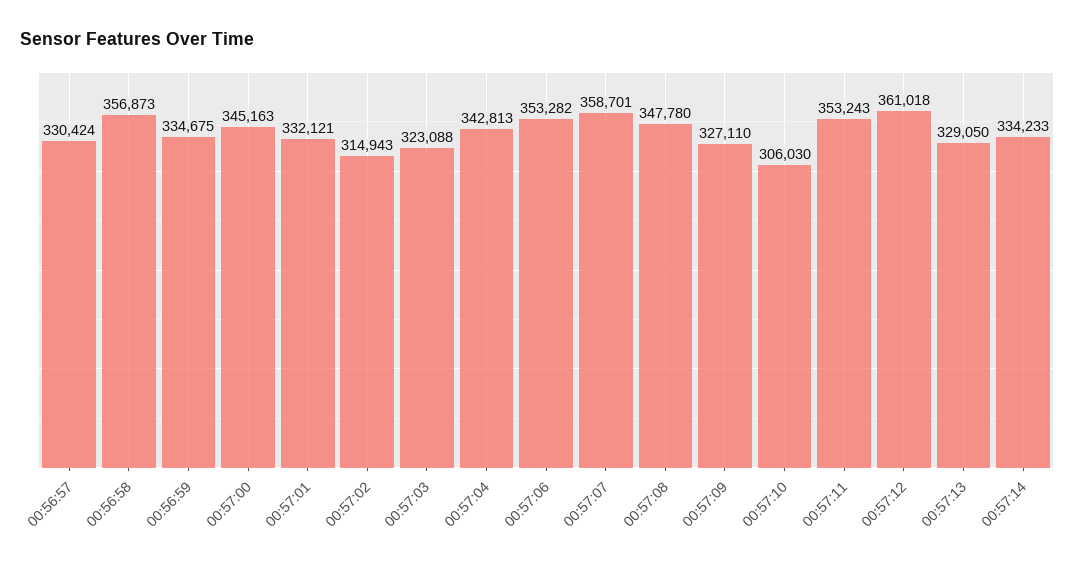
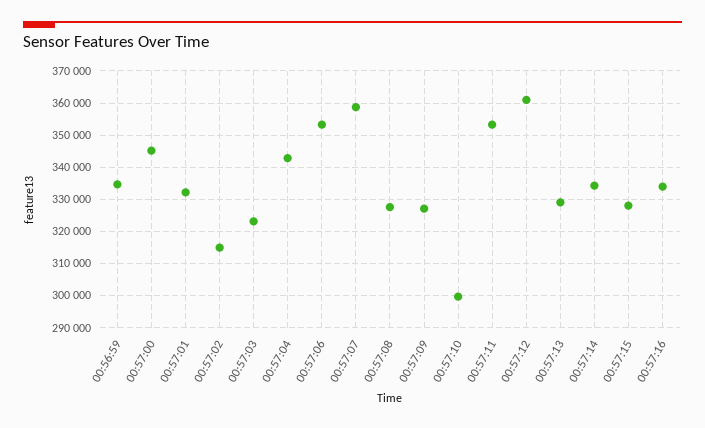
00:56:57: 330424 -> none
00:56:58: 356873 -> none
00:57:08: 347780 -> 328000
00:57:10: 306030 -> 300000
00:57:15: none -> 328000
00:57:16: none -> 334000

